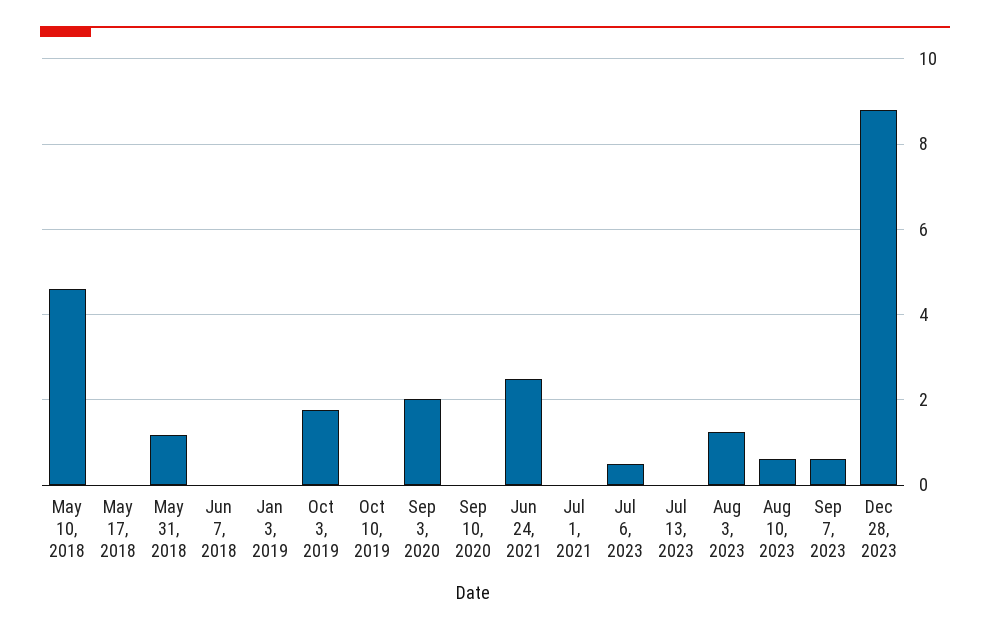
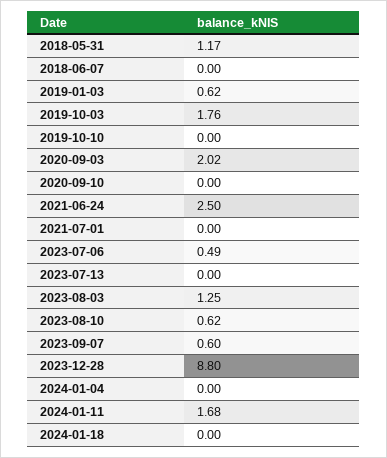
May 10, 2018: 4.6 -> none
May 17, 2018: 0 -> none
Jan 3, 2019: 0 -> 0.62
2024-01-04: none -> 0
2024-01-11: none -> 1.68
2024-01-18: none -> 0

